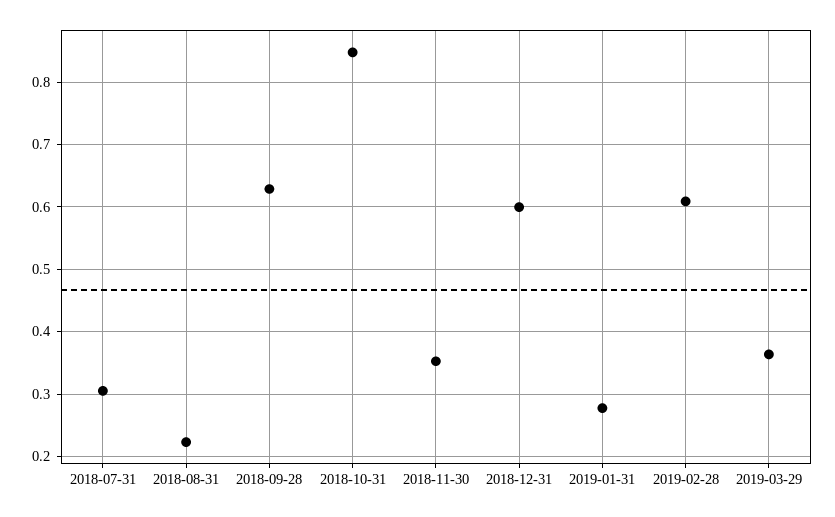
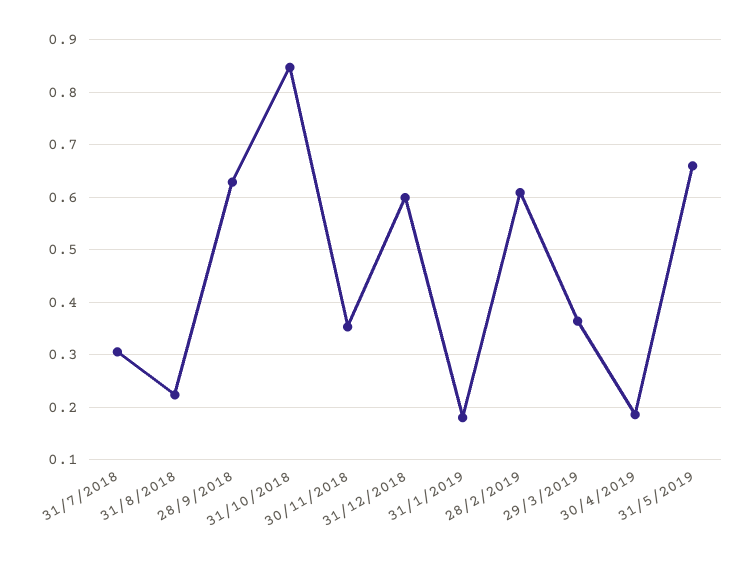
2019-01-31: 0.28 -> 0.18
30/4/2019: none -> 0.18
31/5/2019: none -> 0.66

